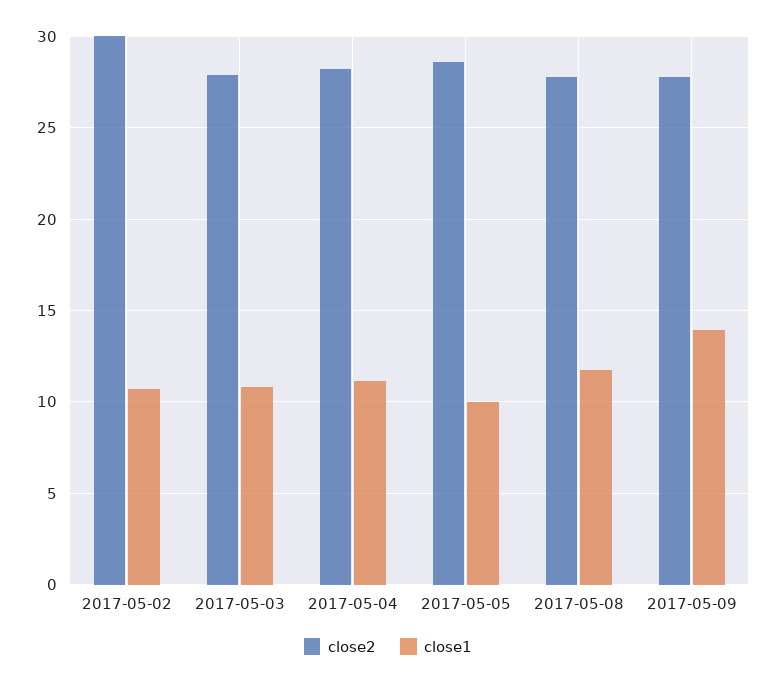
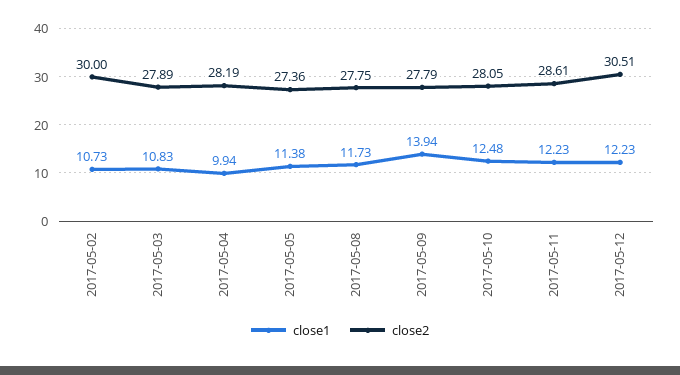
close1, 2017-05-04: 11 -> 9.94
close2, 2017-05-05: 28.5 -> 27.36
close1, 2017-05-05: 10 -> 11.38
close1, 2017-05-10: none -> 12.48
close2, 2017-05-10: none -> 28.05
close1, 2017-05-11: none -> 12.23
close2, 2017-05-11: none -> 28.61
close1, 2017-05-12: none -> 12.23
close2, 2017-05-12: none -> 30.51

